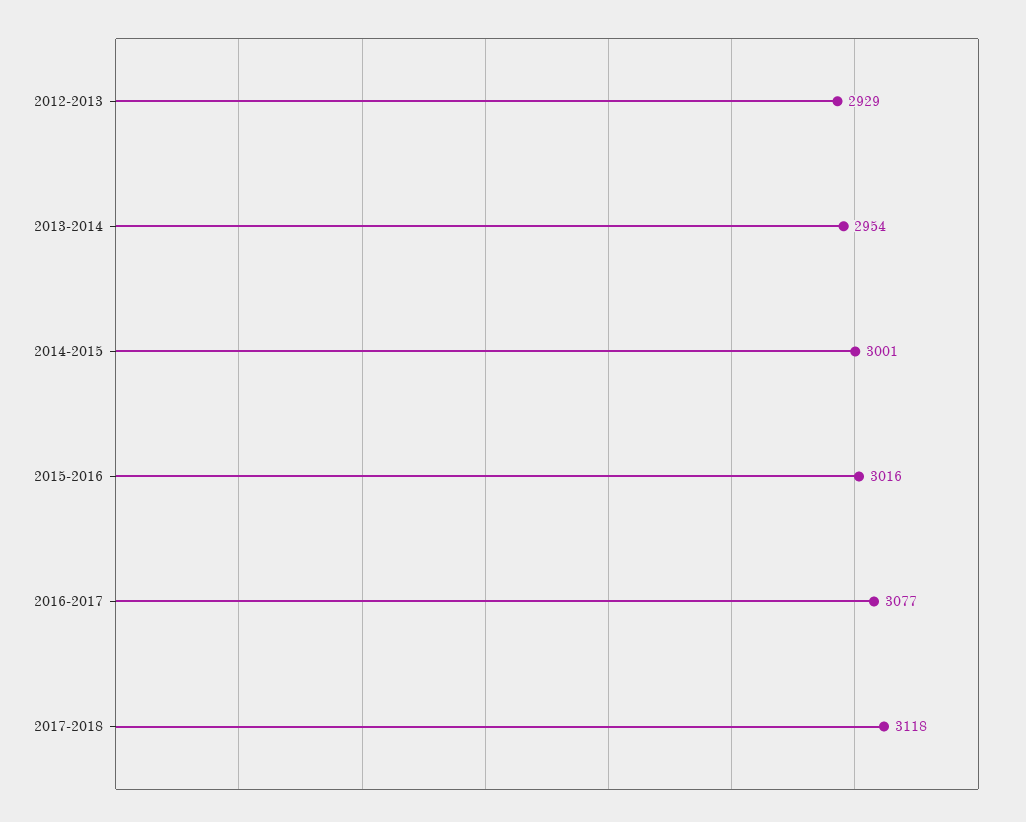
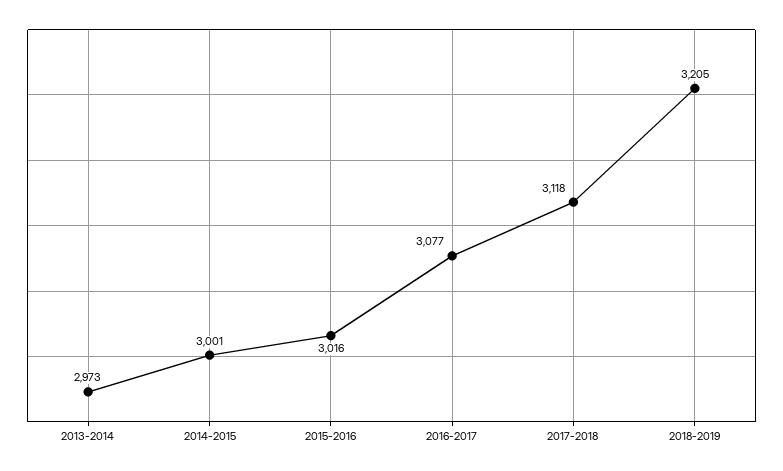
2012-2013: 2929 -> none
2013-2014: 2954 -> 2973
2018-2019: none -> 3205

